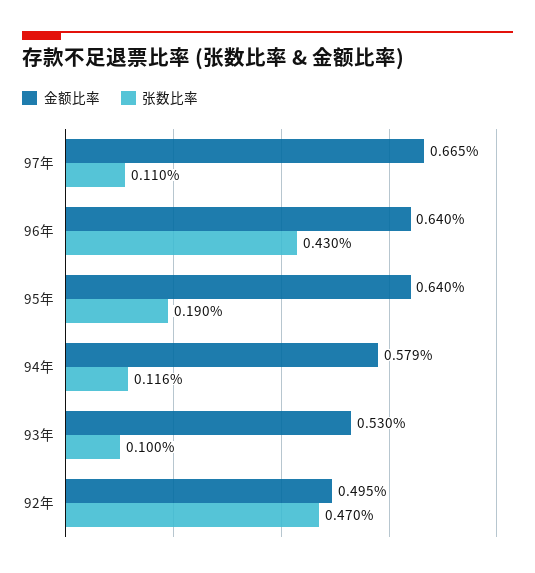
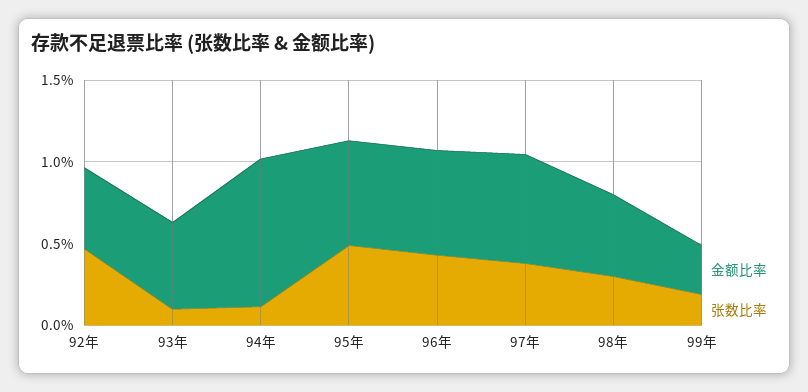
张数比率, 97年: 0.11 -> 0.4
张数比率, 95年: 0.19 -> 0.5
金额比率, 94年: 0.579 -> 0.9
金额比率, 98年: none -> 0.5
张数比率, 98年: none -> 0.3
金额比率, 99年: none -> 0.3
张数比率, 99年: none -> 0.2

